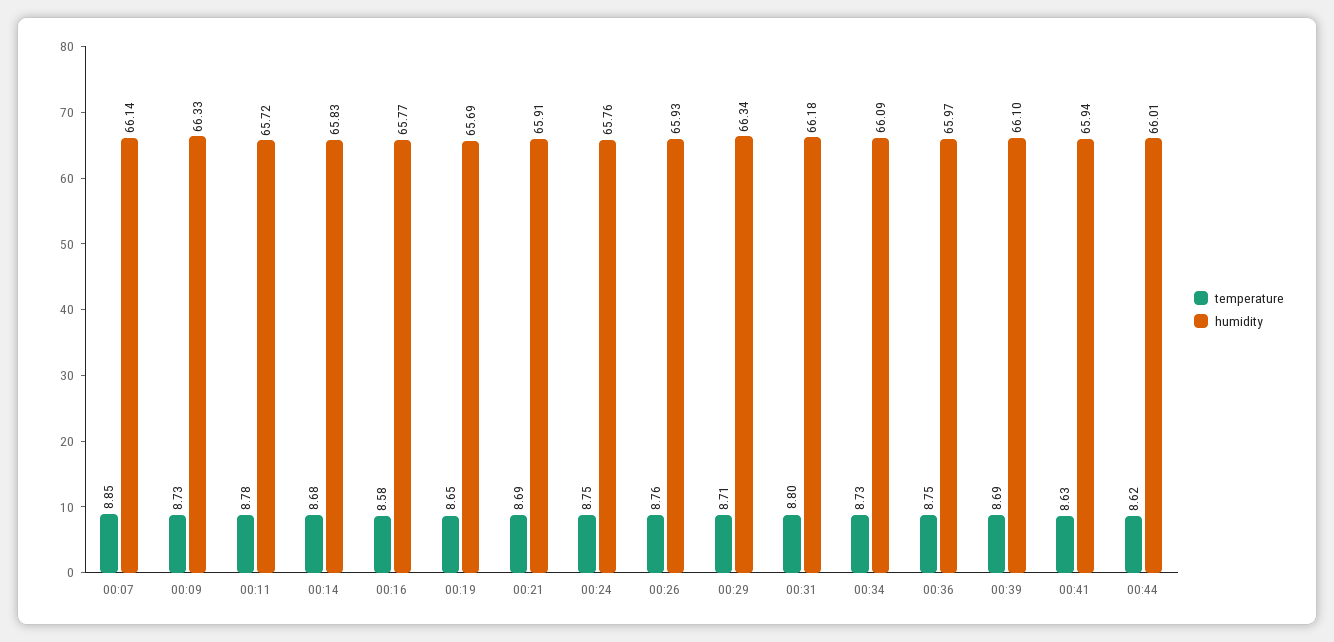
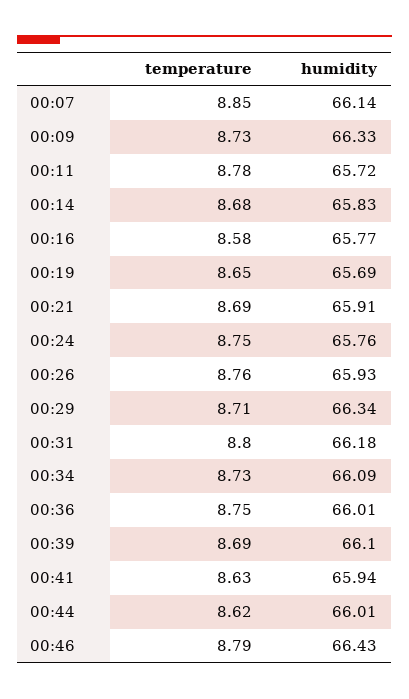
humidity, 00:36: 65.97 -> 66.01
temperature, 00:46: none -> 8.79
humidity, 00:46: none -> 66.43

